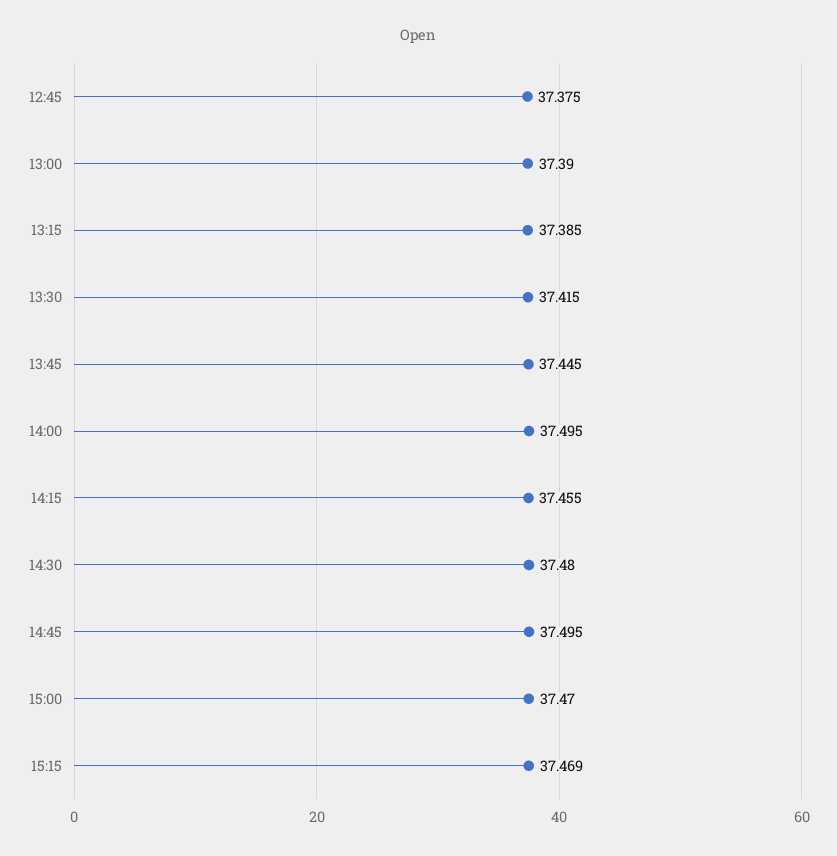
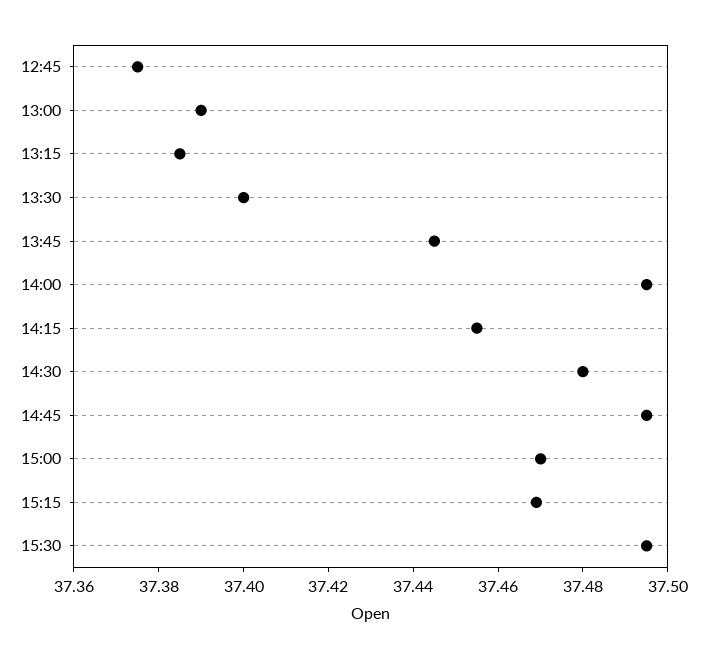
13:30: 37.415 -> 37.4
15:30: none -> 37.495

